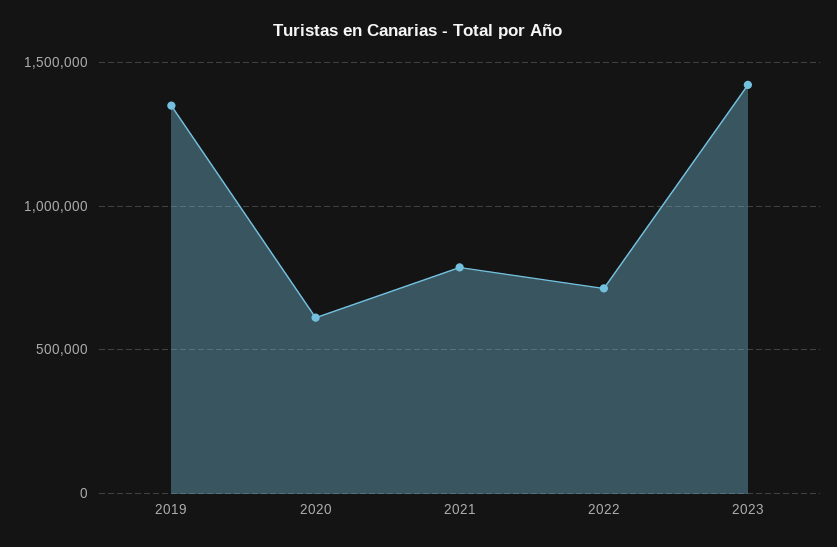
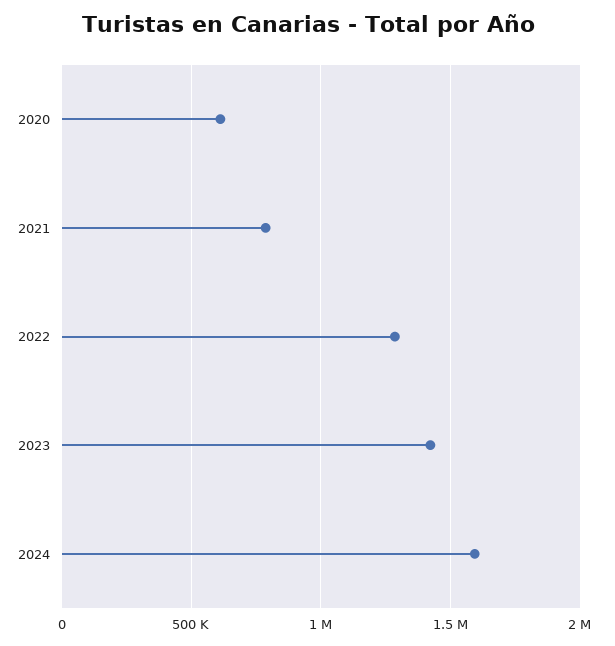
2019: 1350000 -> none
2022: 700000 -> 1300000
2024: none -> 1600000

